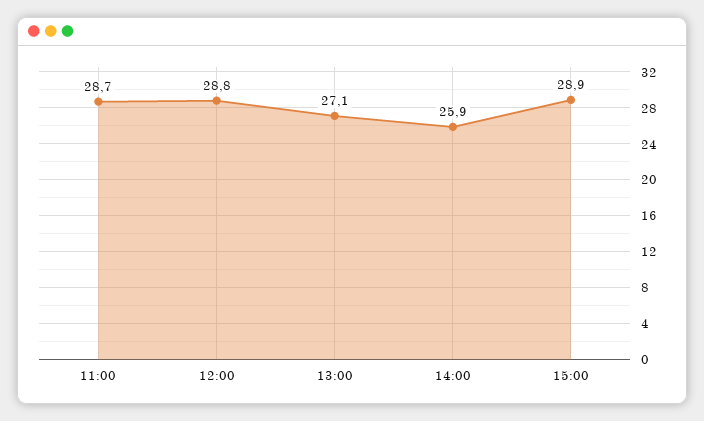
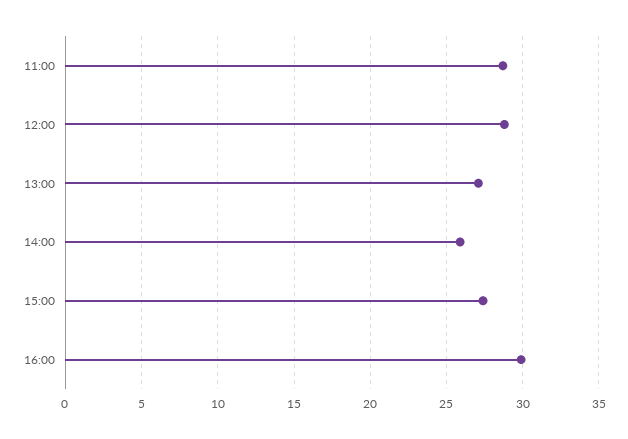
15:00: 28.9 -> 27.5
16:00: none -> 30

